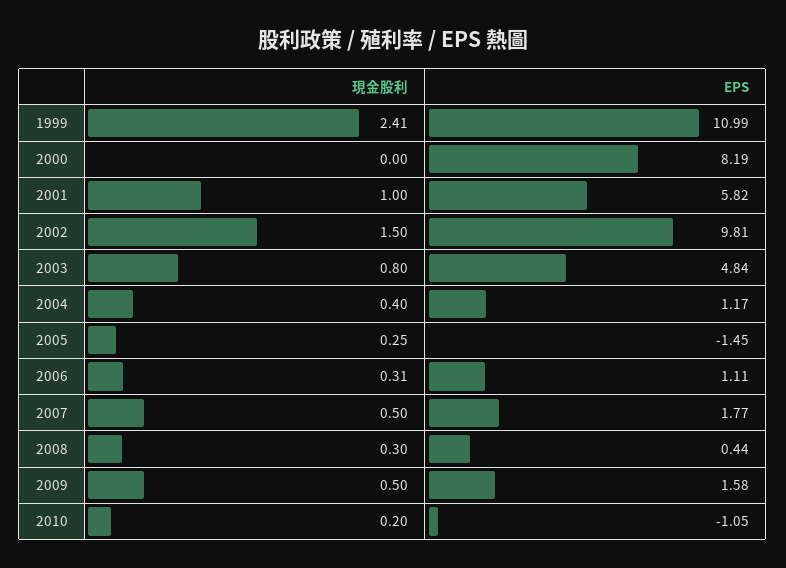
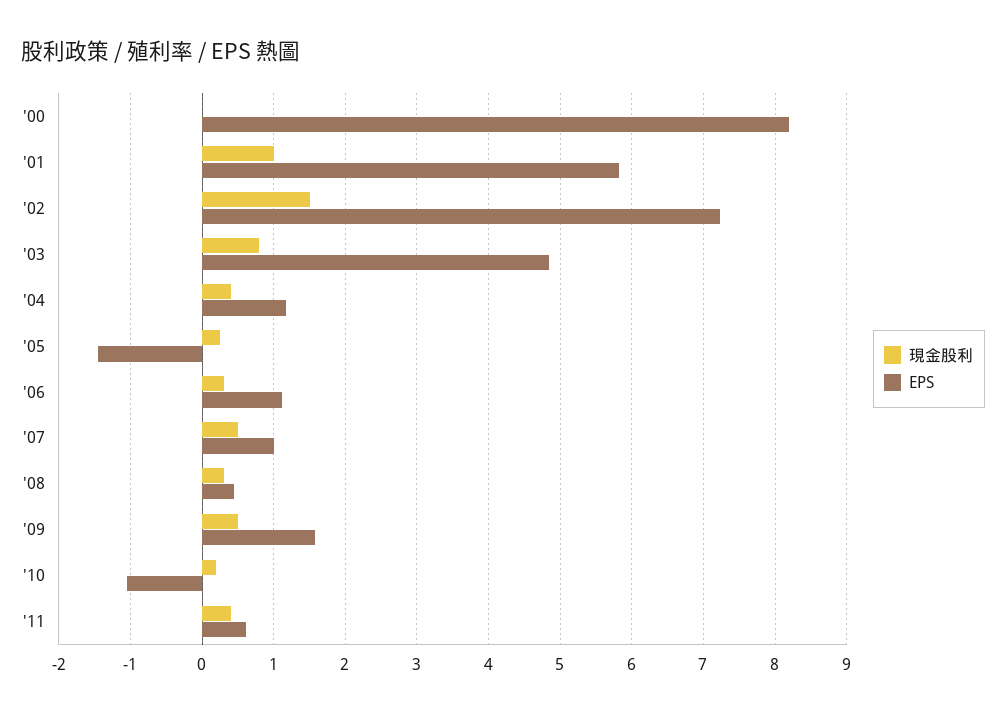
現金股利, 1999: 2.41 -> none
EPS, 1999: 10.99 -> none
EPS, 2002: 9.81 -> 7.2
EPS, 2007: 1.77 -> 1
現金股利, '11: none -> 0.4
EPS, '11: none -> 0.6

